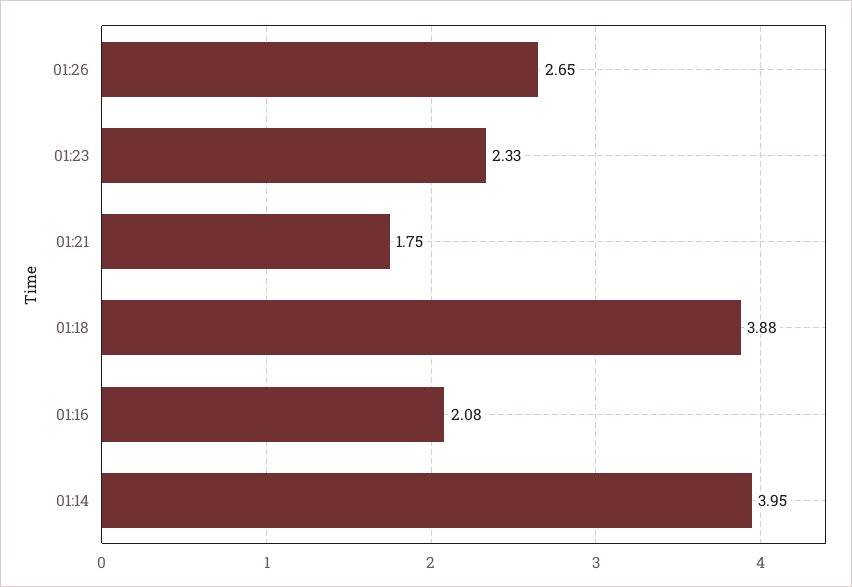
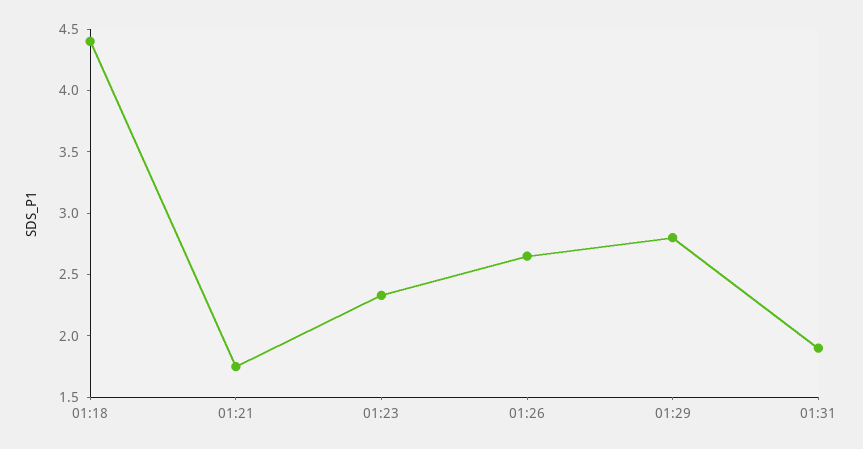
01:18: 3.88 -> 4.4
01:16: 2.08 -> none
01:14: 3.95 -> none
01:29: none -> 2.8
01:31: none -> 1.9

